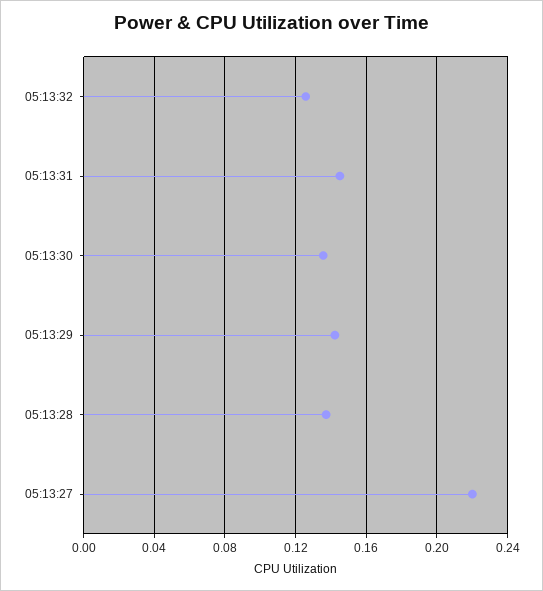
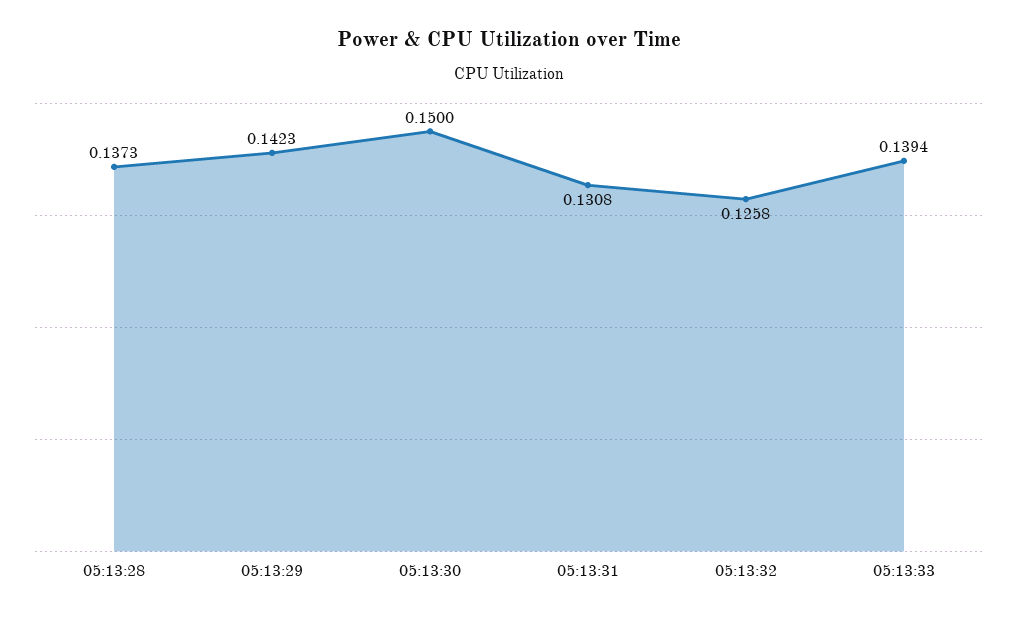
05:13:31: 0.145 -> 0.1308
05:13:30: 0.135 -> 0.15
05:13:27: 0.22 -> none
05:13:33: none -> 0.1394

